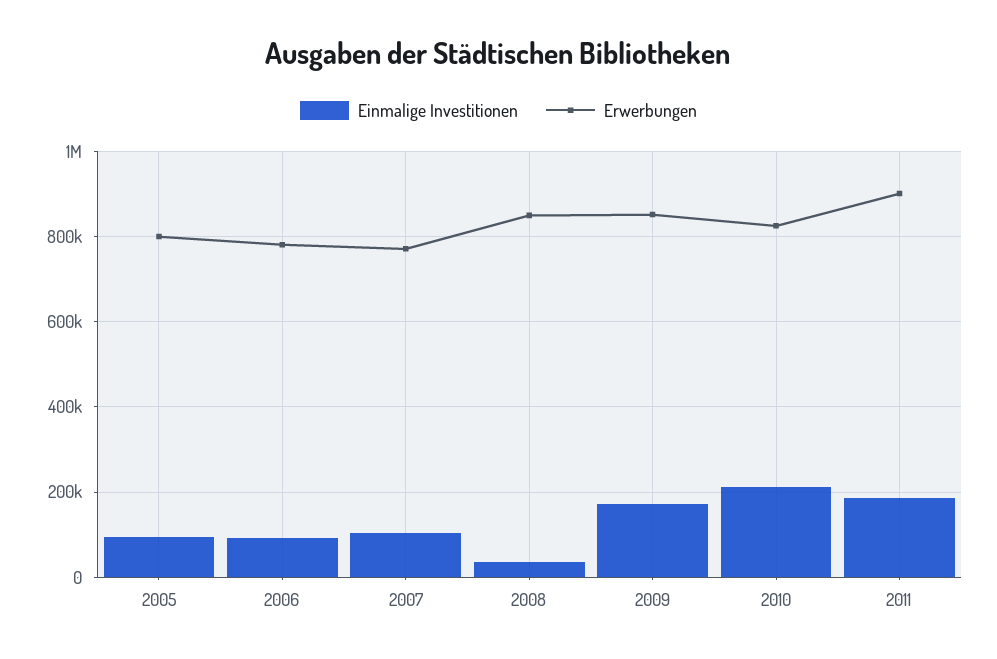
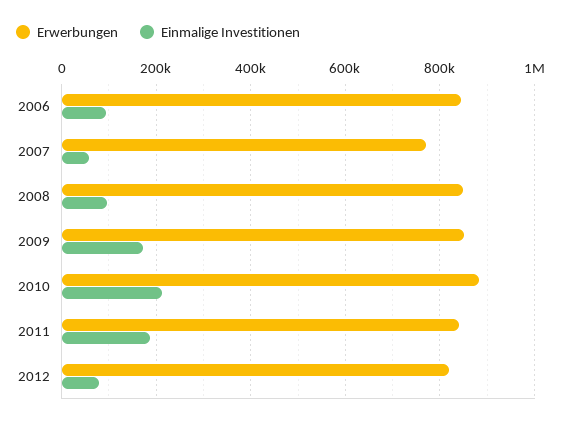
Einmalige Investitionen, 2005: 100000 -> none
Erwerbungen, 2005: 800000 -> none
Erwerbungen, 2006: 780000 -> 840000
Einmalige Investitionen, 2007: 100000 -> 60000
Einmalige Investitionen, 2008: 40000 -> 100000
Erwerbungen, 2010: 820000 -> 880000
Erwerbungen, 2011: 900000 -> 840000
Erwerbungen, 2012: none -> 820000
Einmalige Investitionen, 2012: none -> 80000

